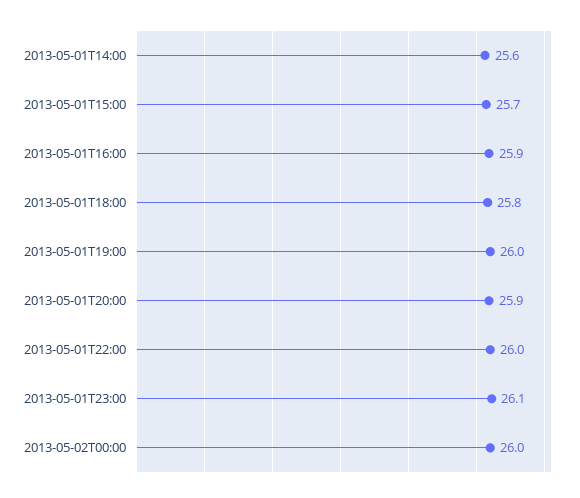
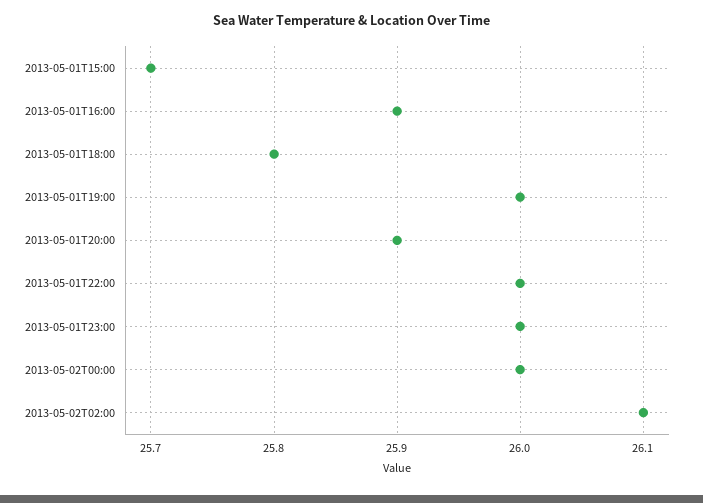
2013-05-01T14:00: 25.6 -> none
2013-05-01T23:00: 26.1 -> 26
2013-05-02T02:00: none -> 26.1

